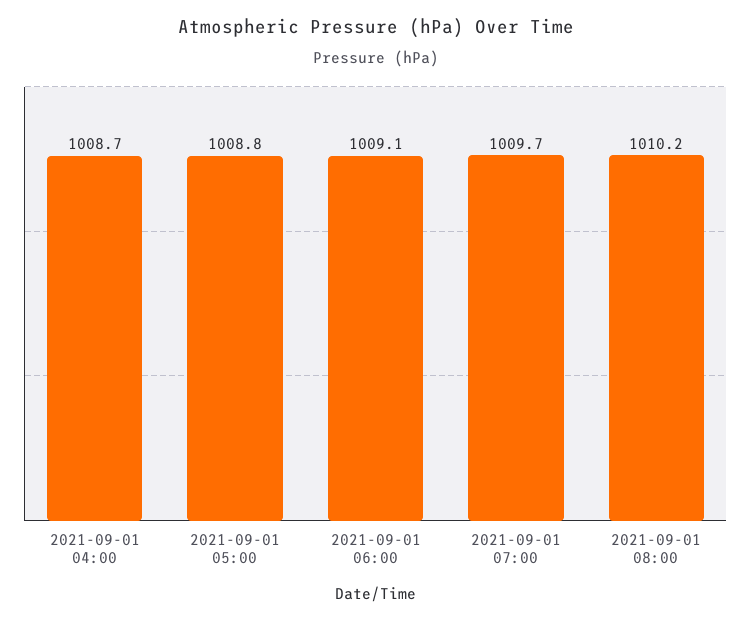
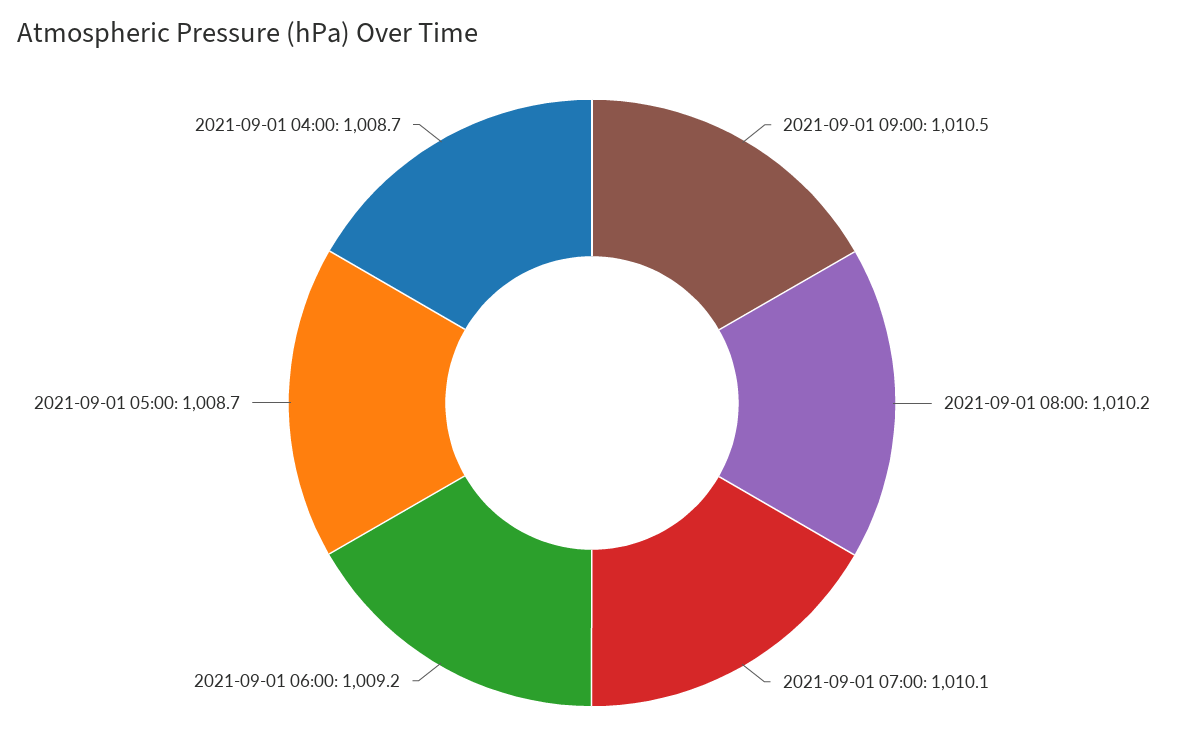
2021-09-01 05:00: 1008.8 -> 1008.7
2021-09-01 06:00: 1009.1 -> 1009.2
2021-09-01 07:00: 1009.7 -> 1010.1
2021-09-01 09:00: none -> 1010.5

